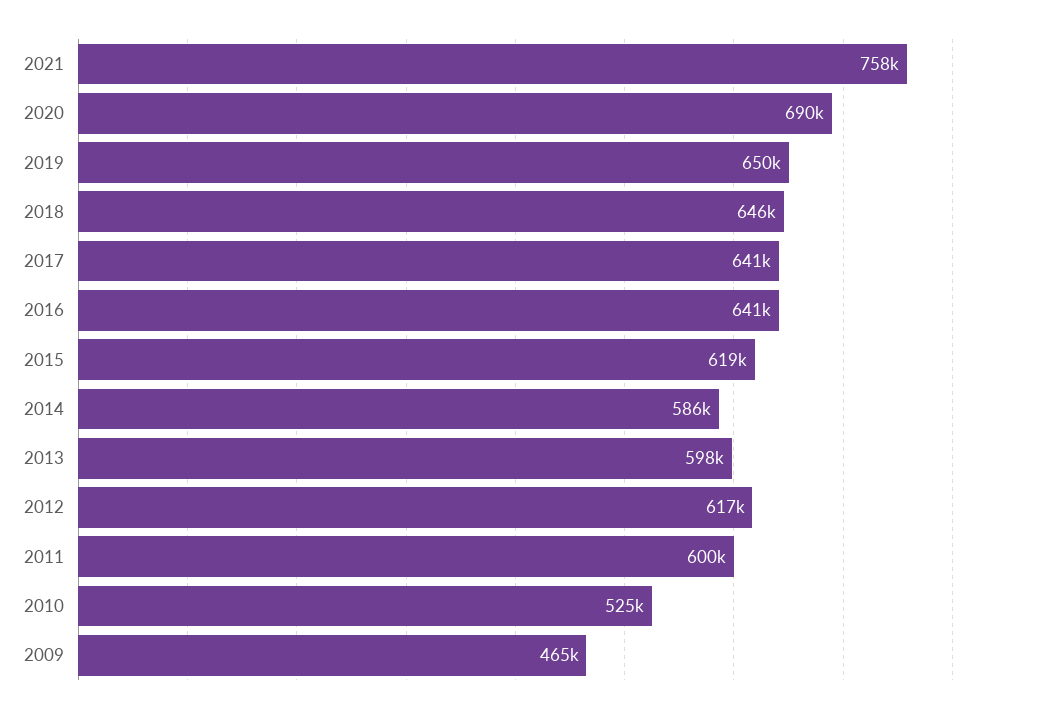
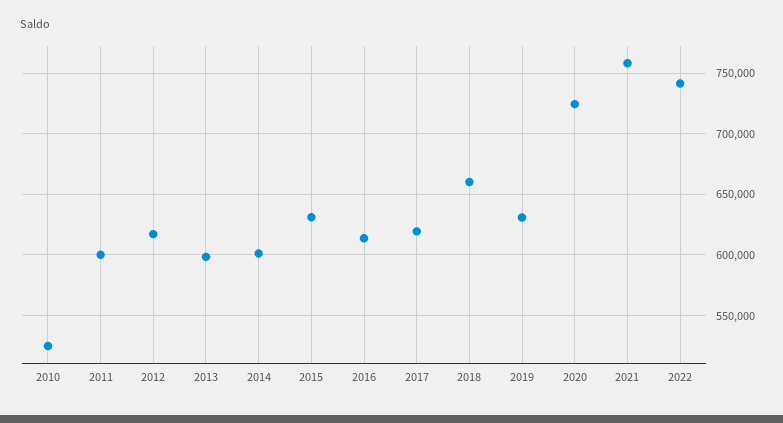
2020: 690000 -> 725000
2019: 650000 -> 630000
2018: 646000 -> 660000
2017: 641000 -> 620000
2016: 641000 -> 615000
2015: 619000 -> 630000
2014: 586000 -> 600000
2009: 465000 -> none
2022: none -> 740000

